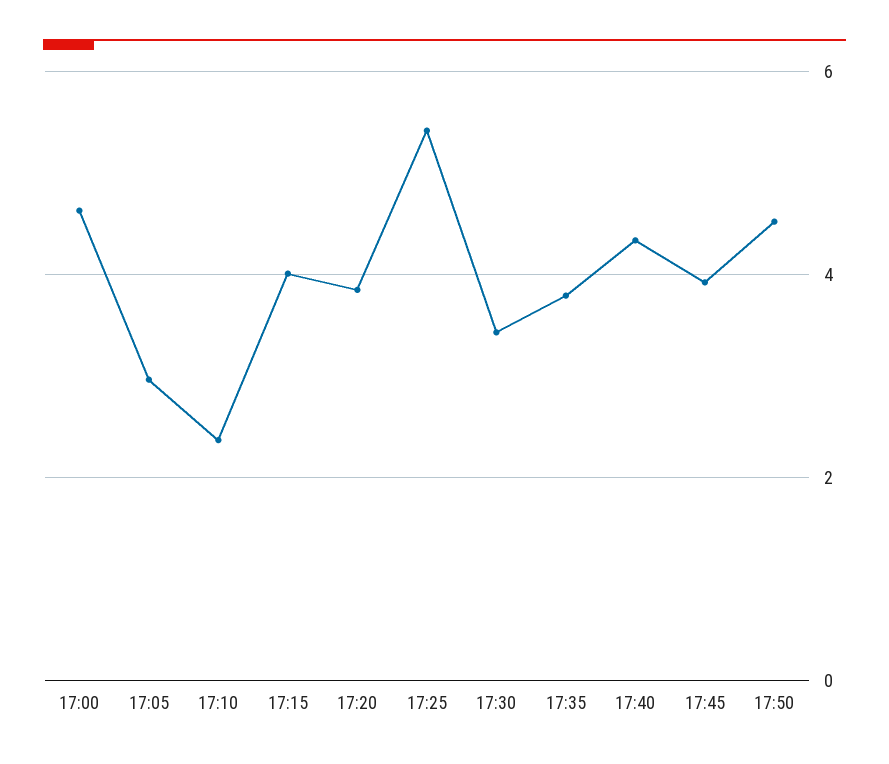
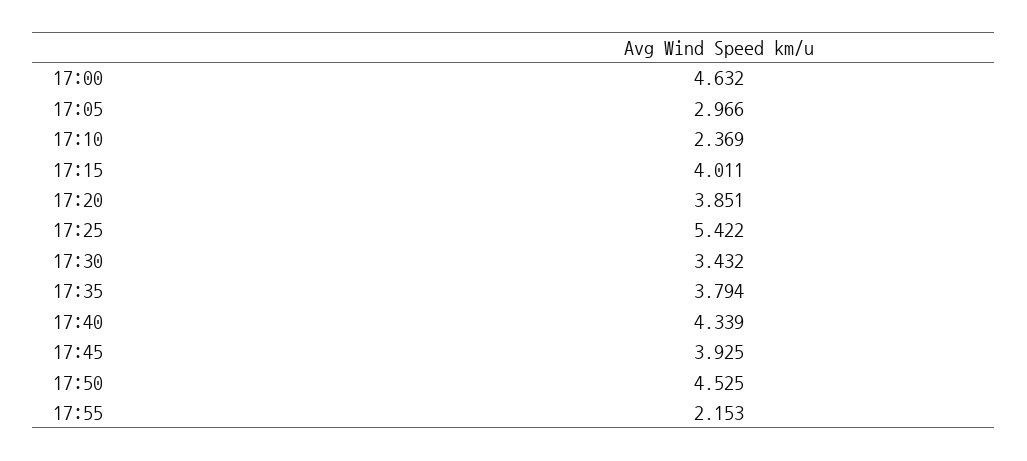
17:55: none -> 2.153

